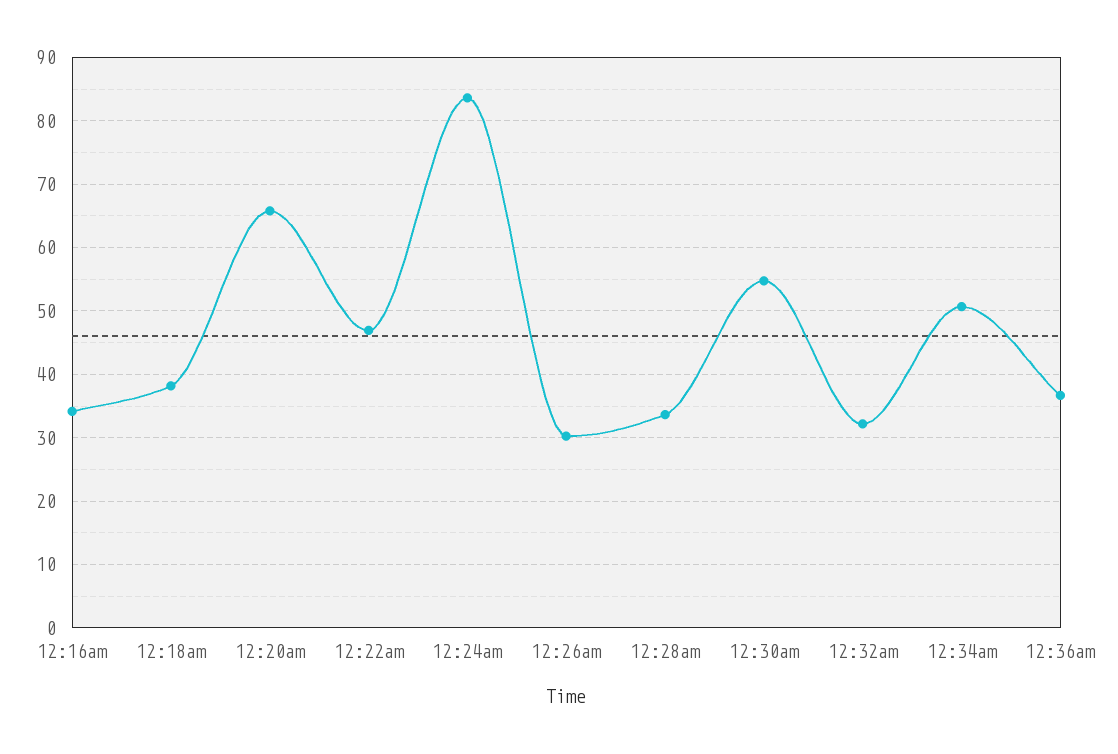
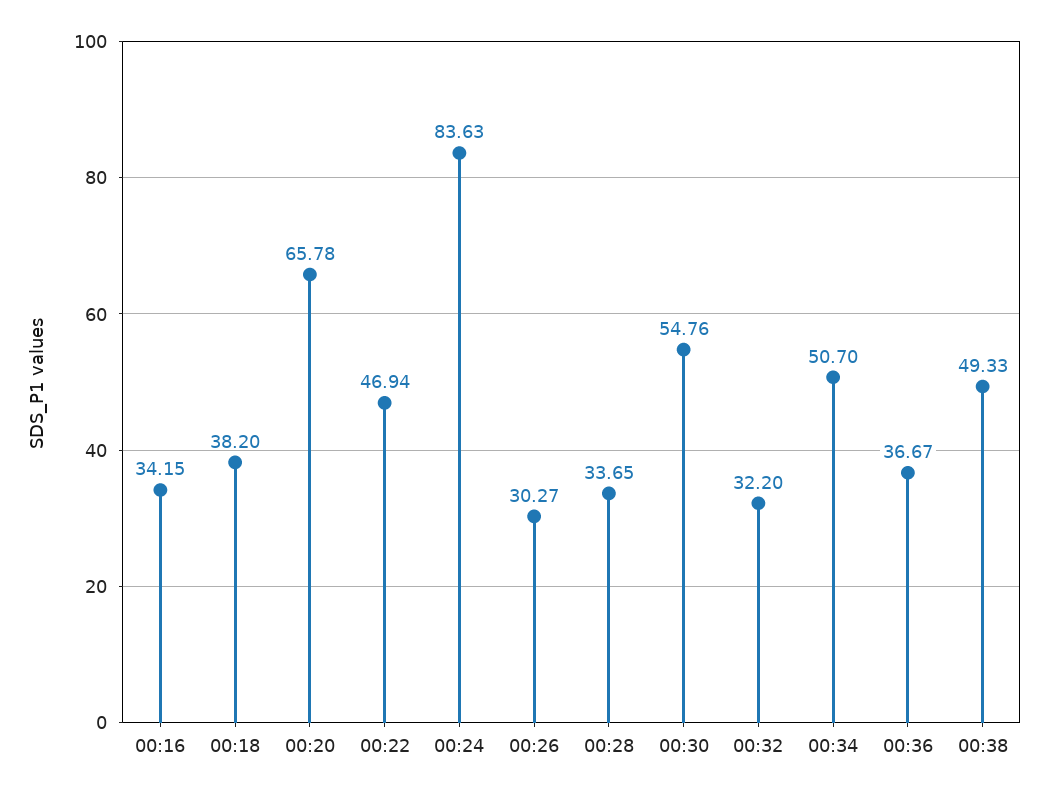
00:38: none -> 49.33

